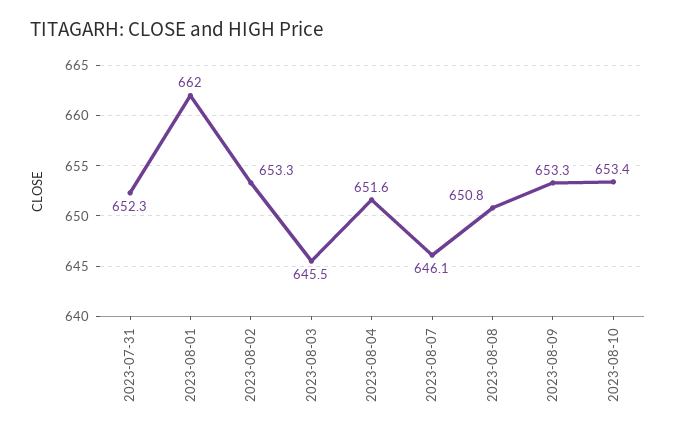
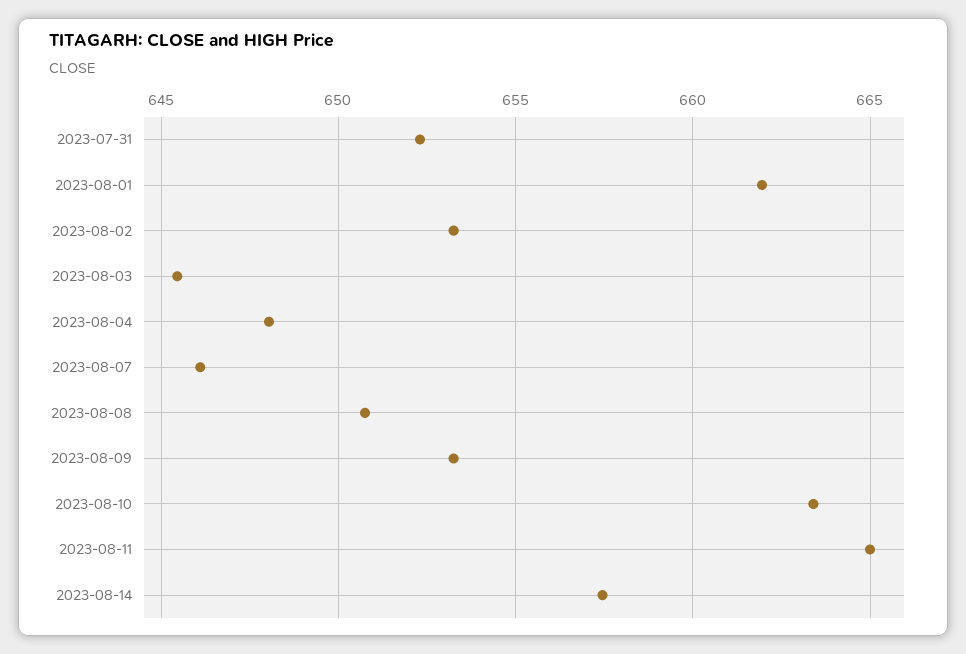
2023-08-04: 651.6 -> 648
2023-08-10: 653.4 -> 663.5
2023-08-11: none -> 665
2023-08-14: none -> 657.5

